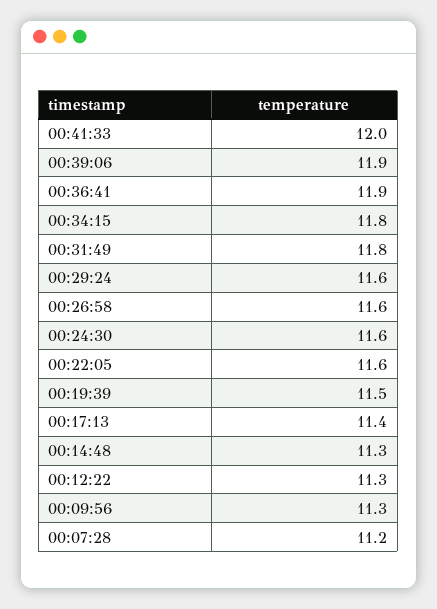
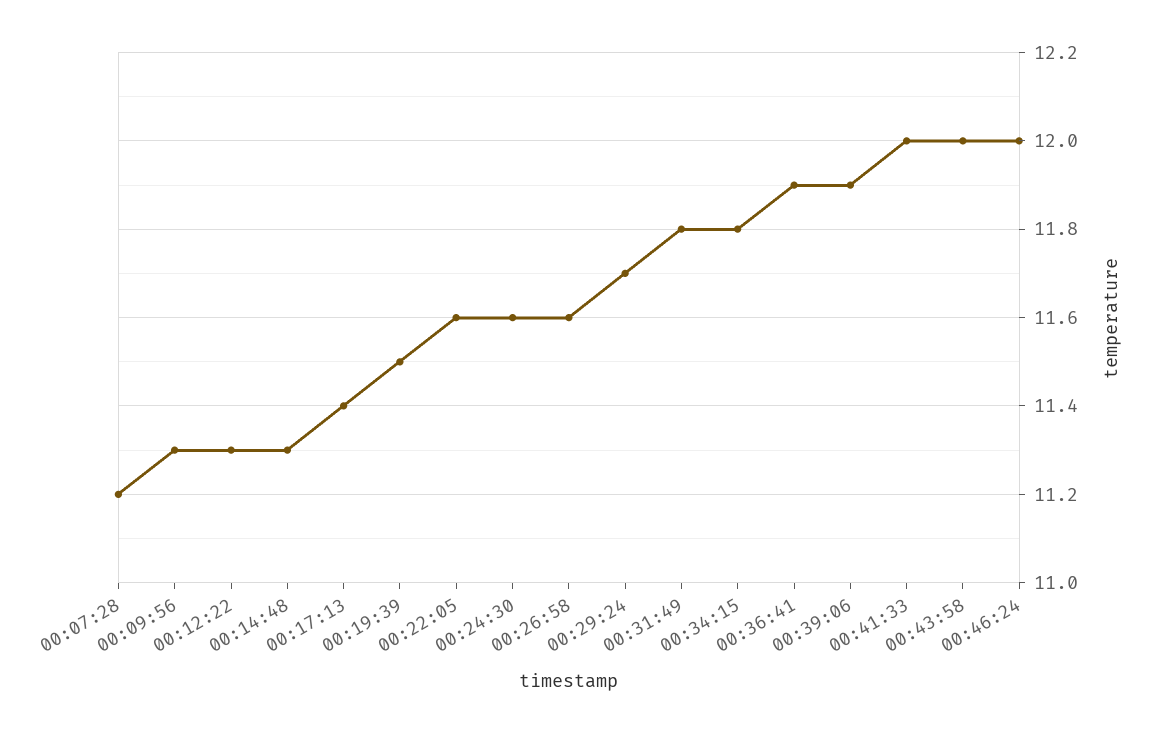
00:29:24: 11.6 -> 11.7
00:43:58: none -> 12
00:46:24: none -> 12

